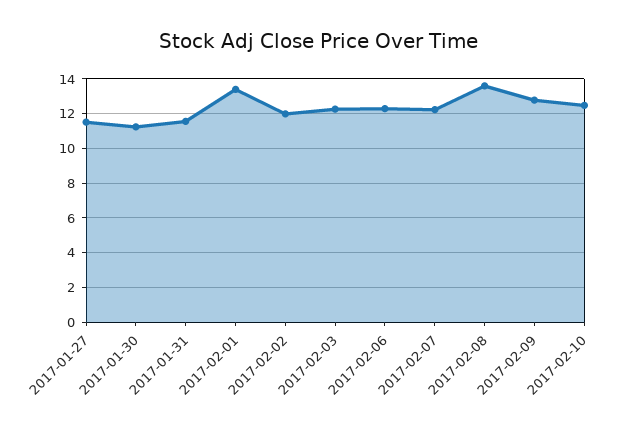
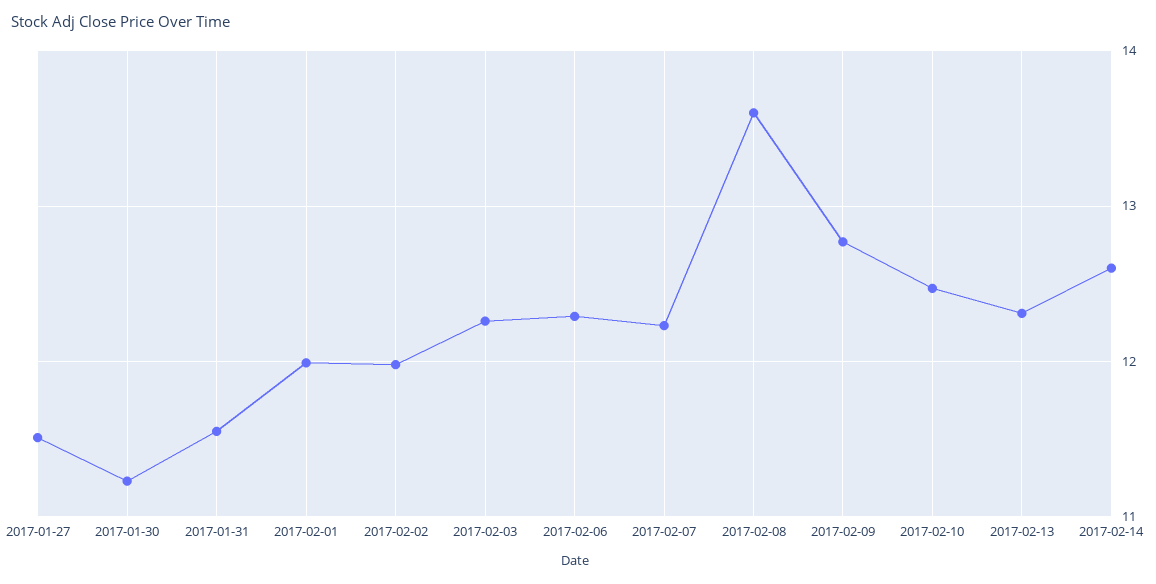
2017-02-01: 13.5 -> 12
2017-02-13: none -> 12.3
2017-02-14: none -> 12.6

